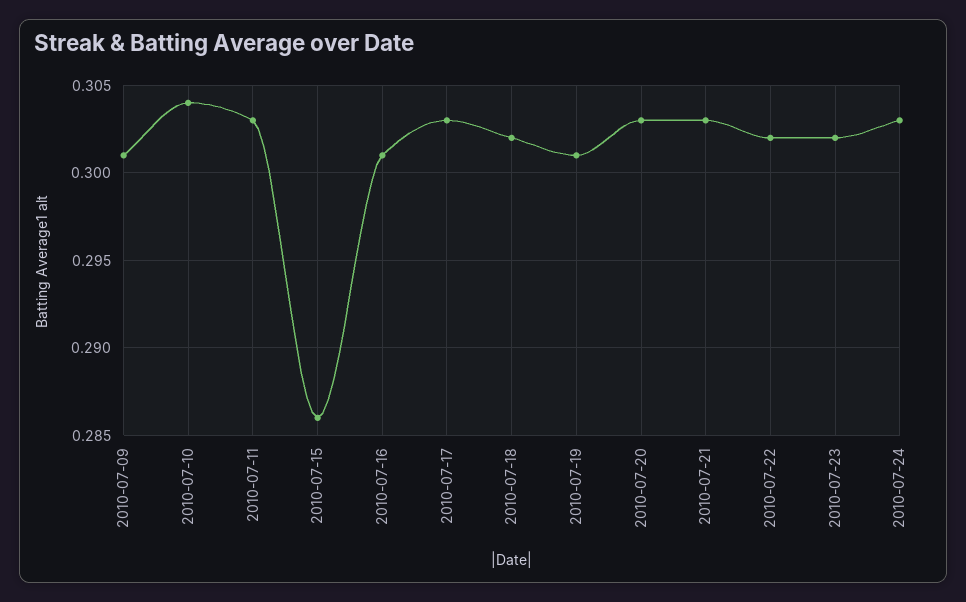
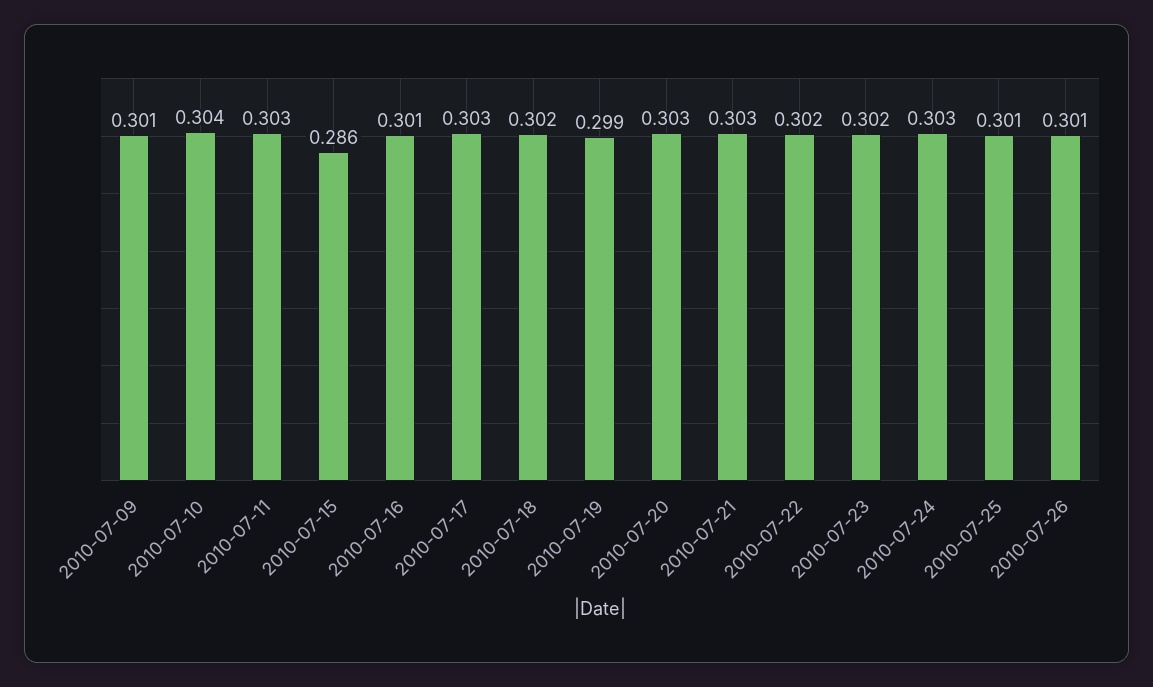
2010-07-19: 0.301 -> 0.299
2010-07-25: none -> 0.301
2010-07-26: none -> 0.301

